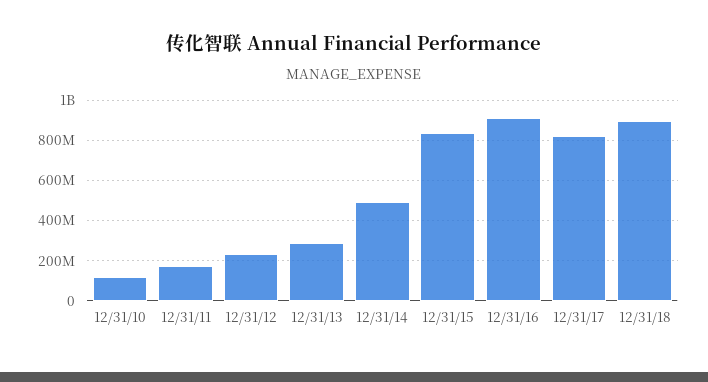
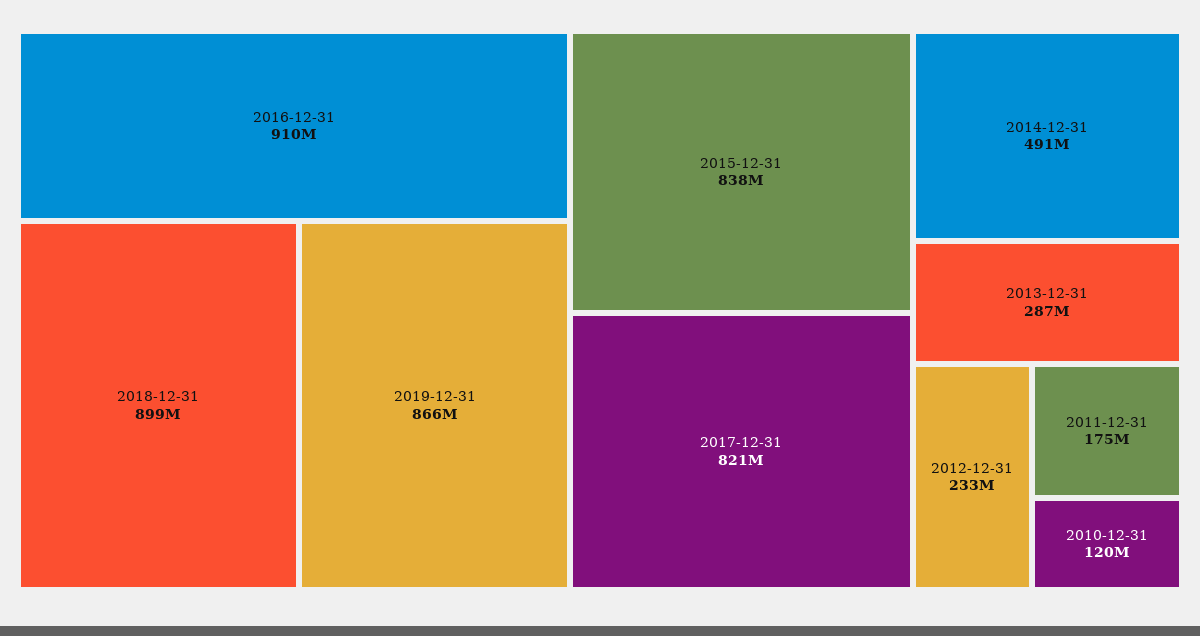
2019-12-31: none -> 866000000

